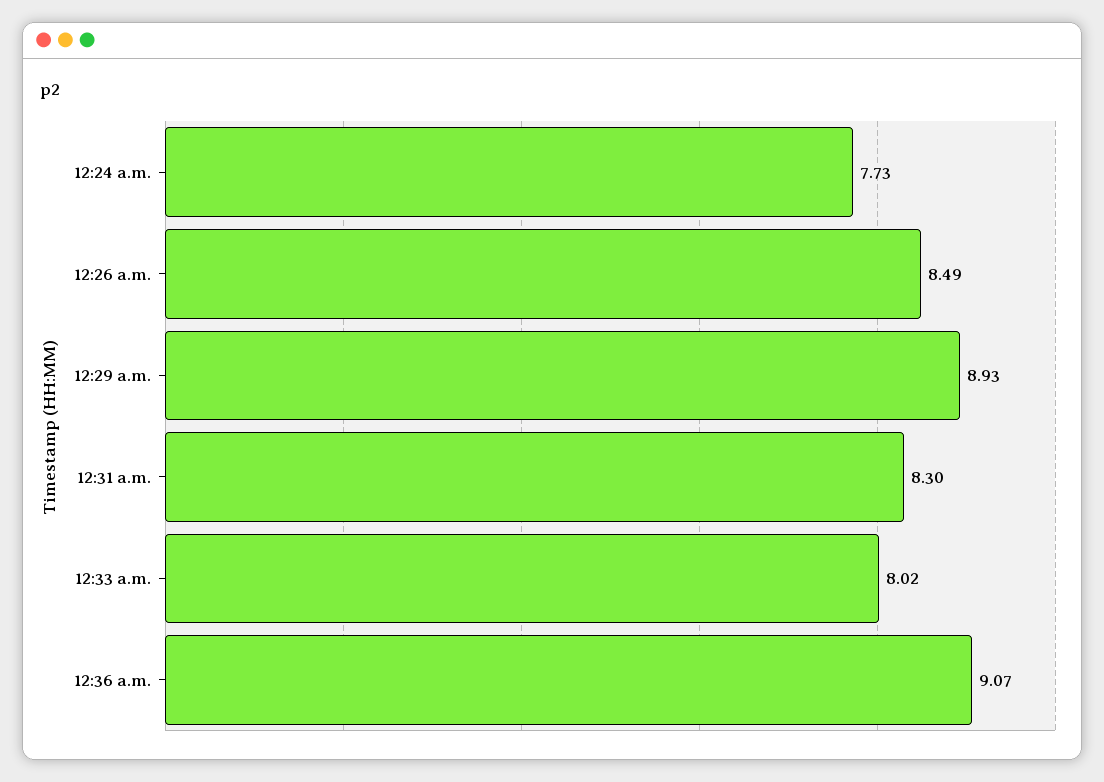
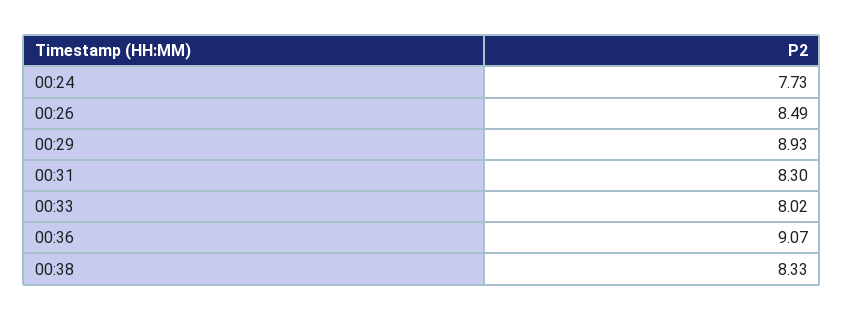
00:38: none -> 8.33

